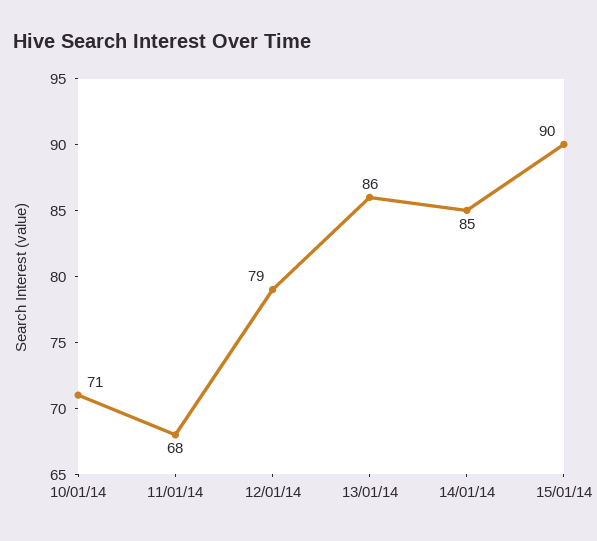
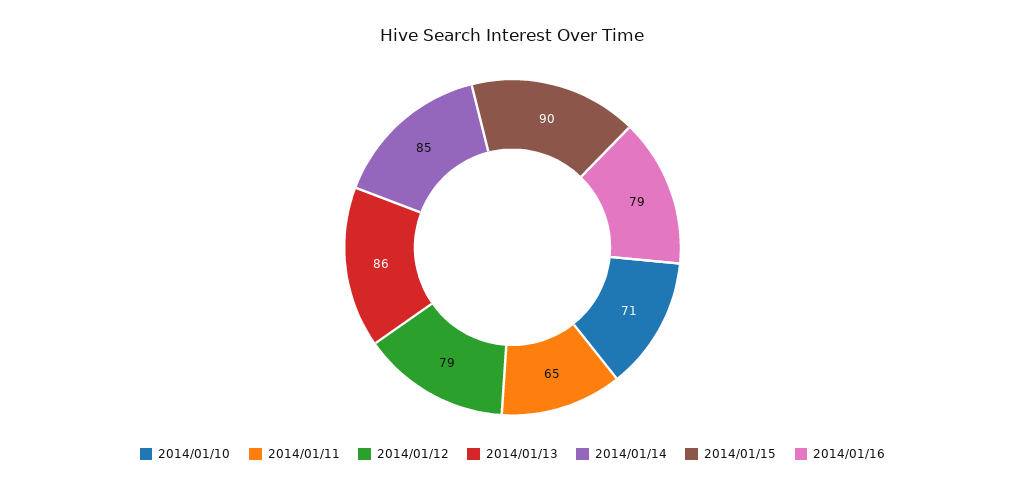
11/01/14: 68 -> 65
2014/01/16: none -> 79

